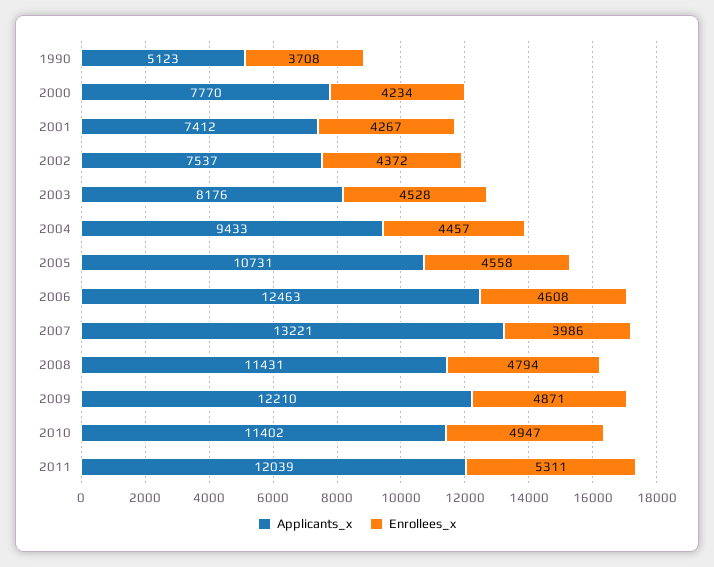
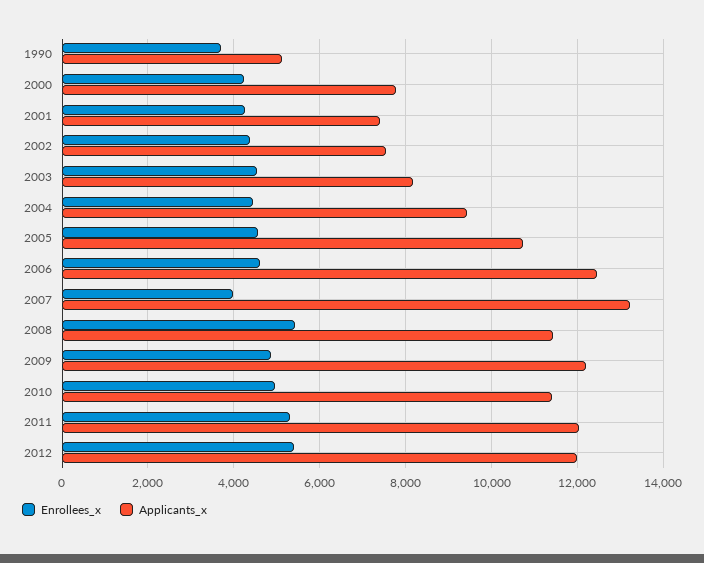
Enrollees_x, 2008: 4794 -> 5400
Enrollees_x, 2012: none -> 5400
Applicants_x, 2012: none -> 12000

